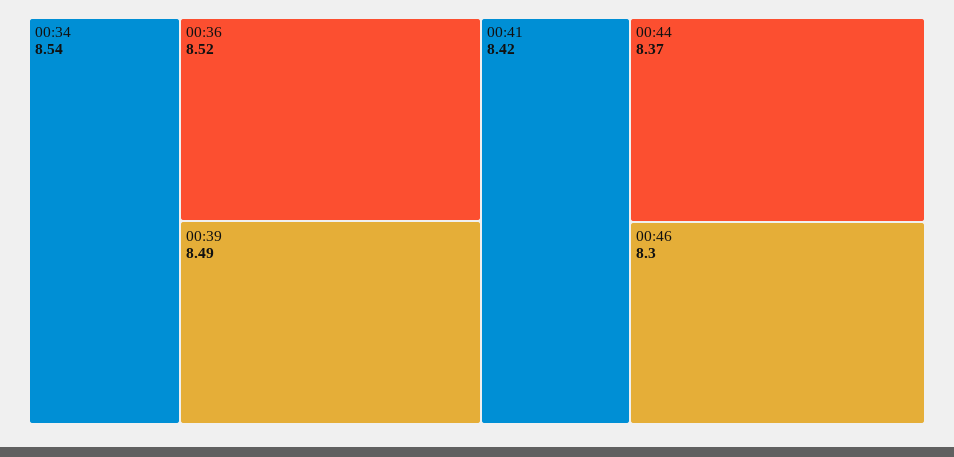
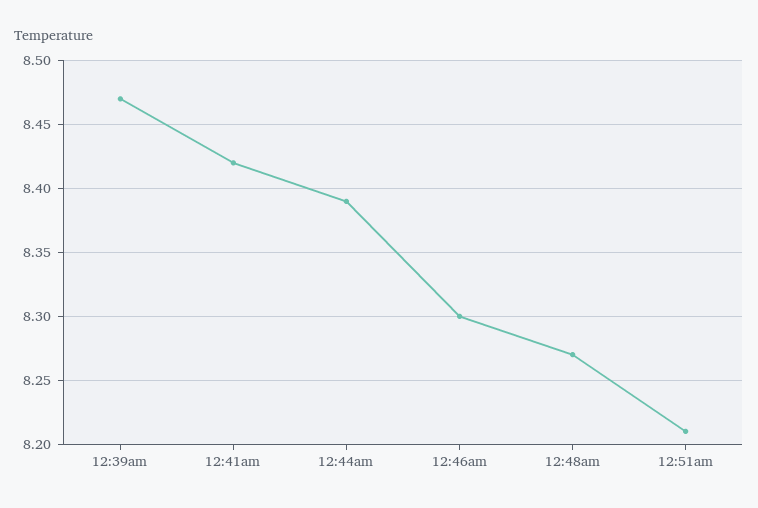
00:34: 8.54 -> none
00:36: 8.52 -> none
00:39: 8.49 -> 8.47
00:44: 8.37 -> 8.39
12:48am: none -> 8.27
12:51am: none -> 8.21

